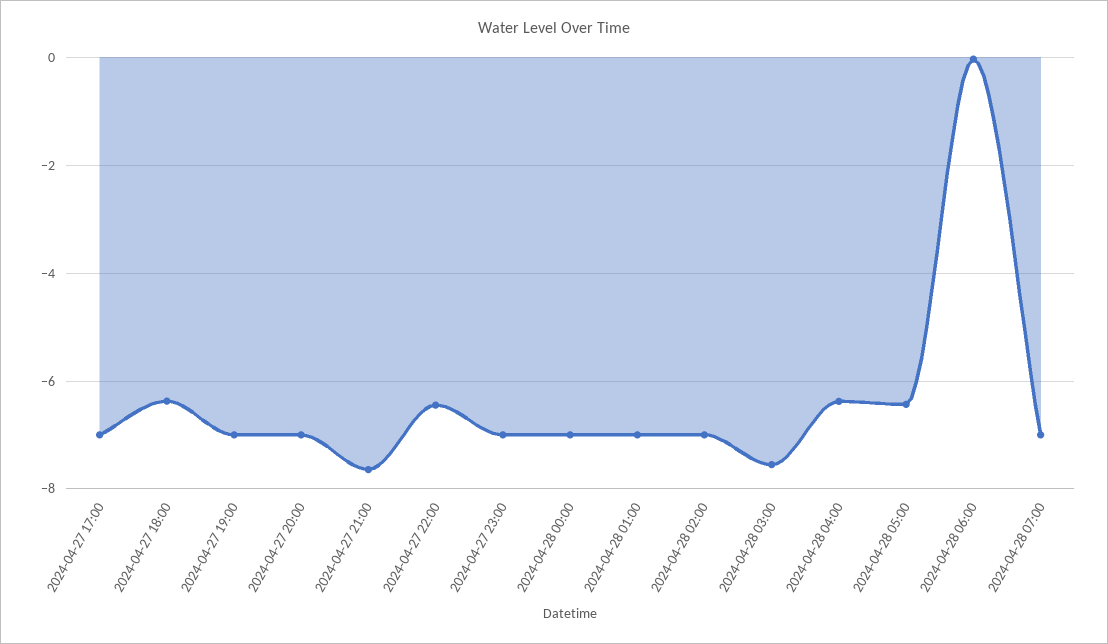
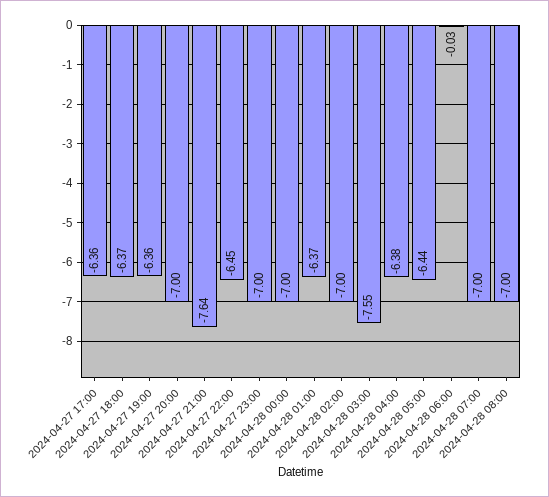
2024-04-27 17:00: -7 -> -6.36
2024-04-27 19:00: -7 -> -6.36
2024-04-28 01:00: -7 -> -6.37
2024-04-28 08:00: none -> -7

